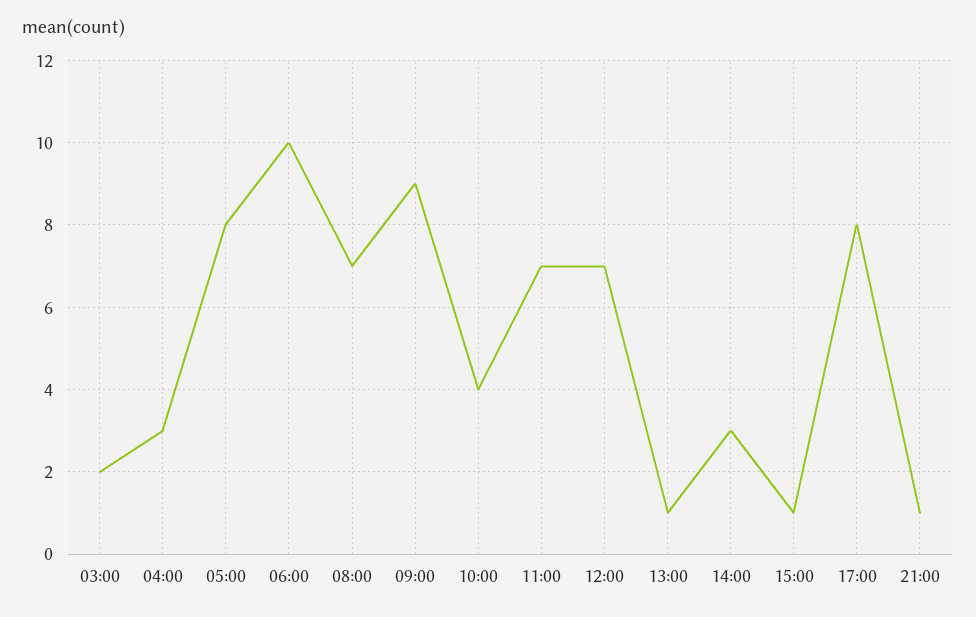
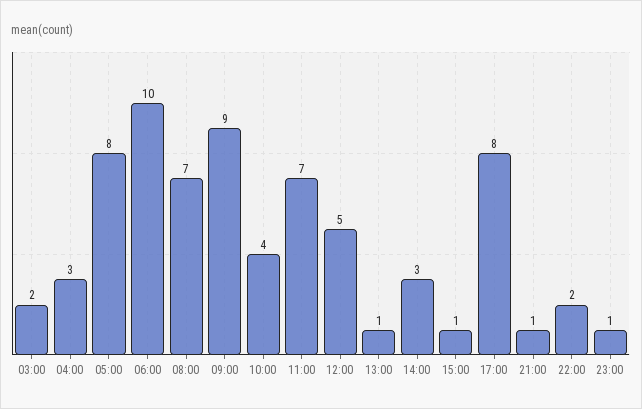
12:00: 7 -> 5
22:00: none -> 2
23:00: none -> 1

